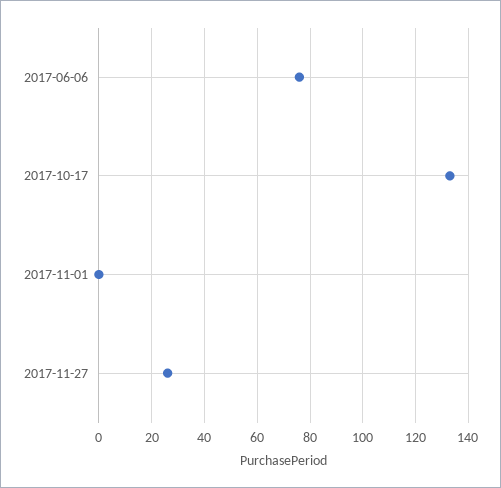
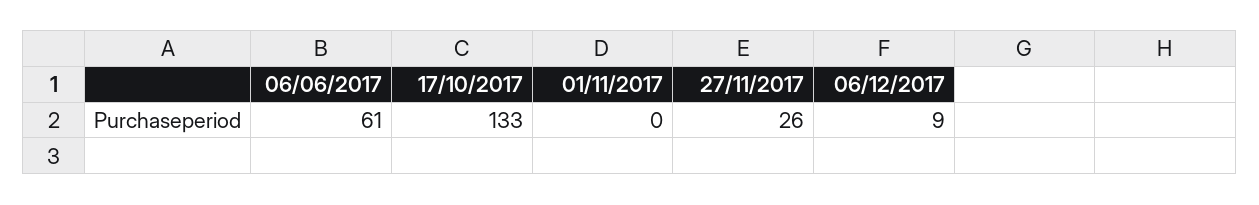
2017-06-06: 75 -> 61
06/12/2017: none -> 9

